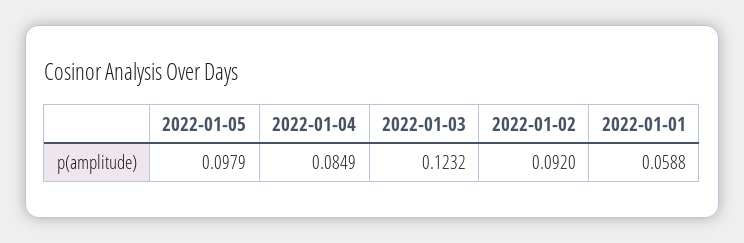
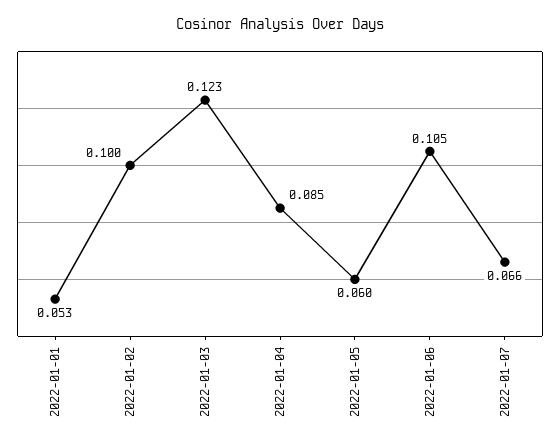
2022-01-05: 0.0979 -> 0.06
2022-01-02: 0.092 -> 0.1
2022-01-01: 0.0588 -> 0.053
2022-01-06: none -> 0.105
2022-01-07: none -> 0.066

